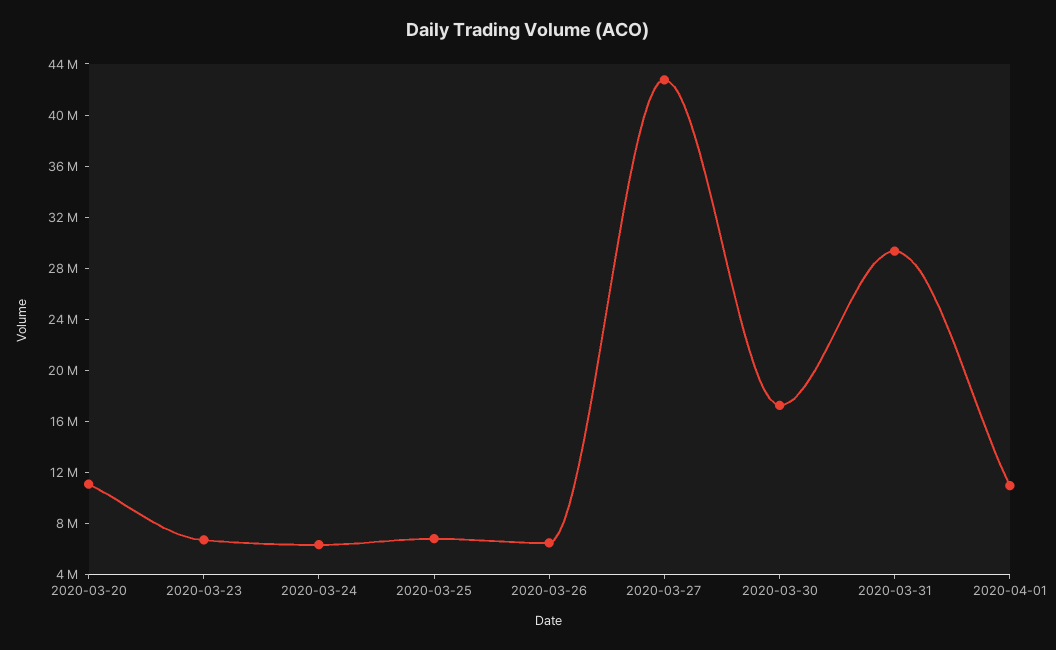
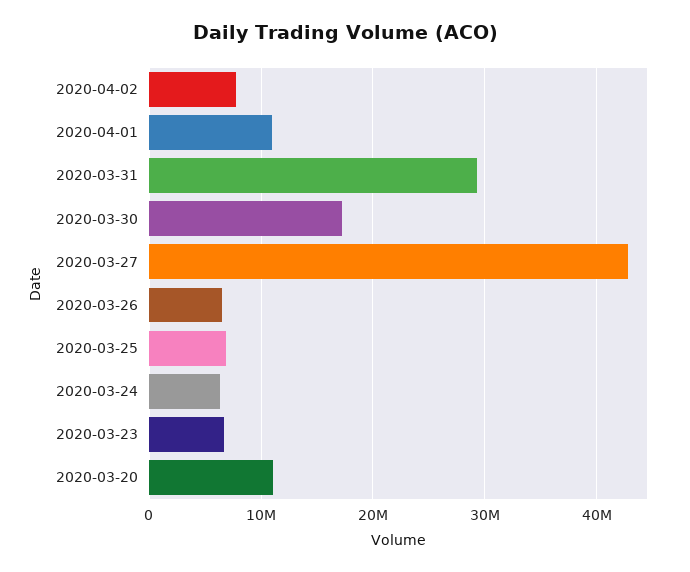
2020-04-02: none -> 8000000

